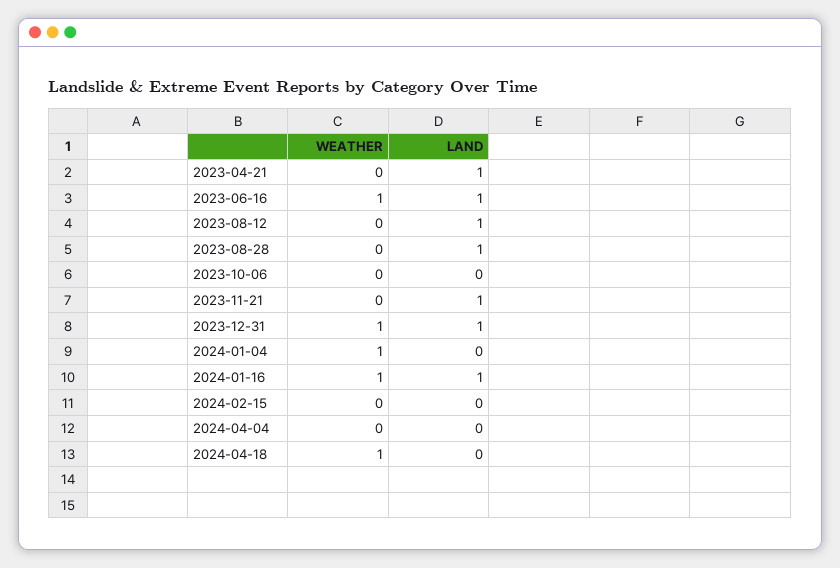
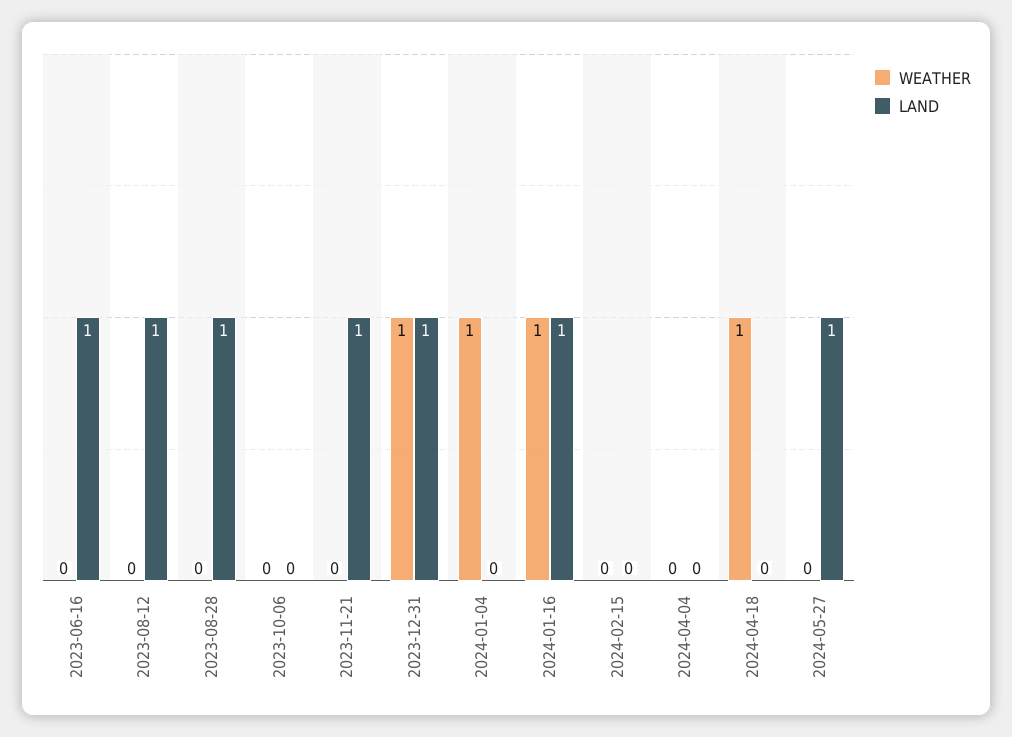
WEATHER, 2023-04-21: 0 -> none
LAND, 2023-04-21: 1 -> none
WEATHER, 2023-06-16: 1 -> 0
WEATHER, 2024-05-27: none -> 0
LAND, 2024-05-27: none -> 1

